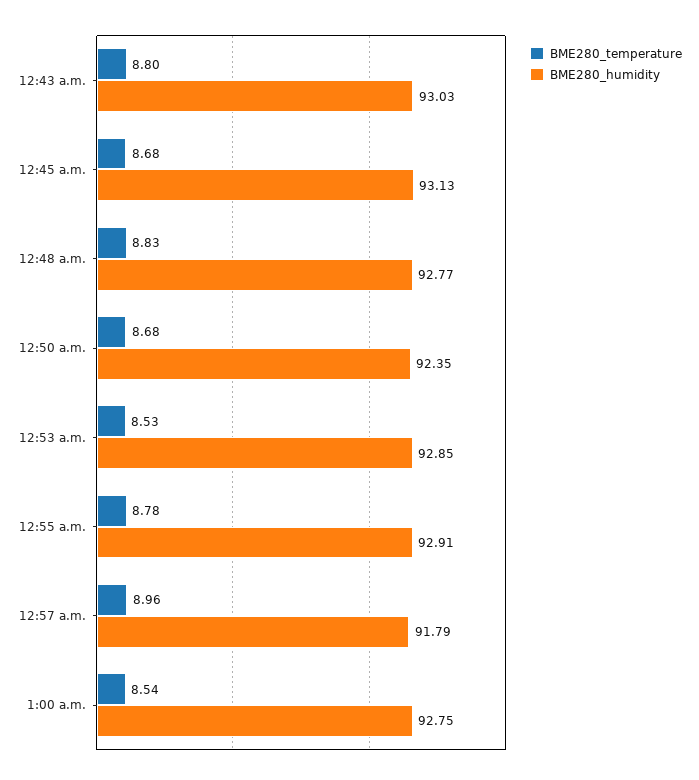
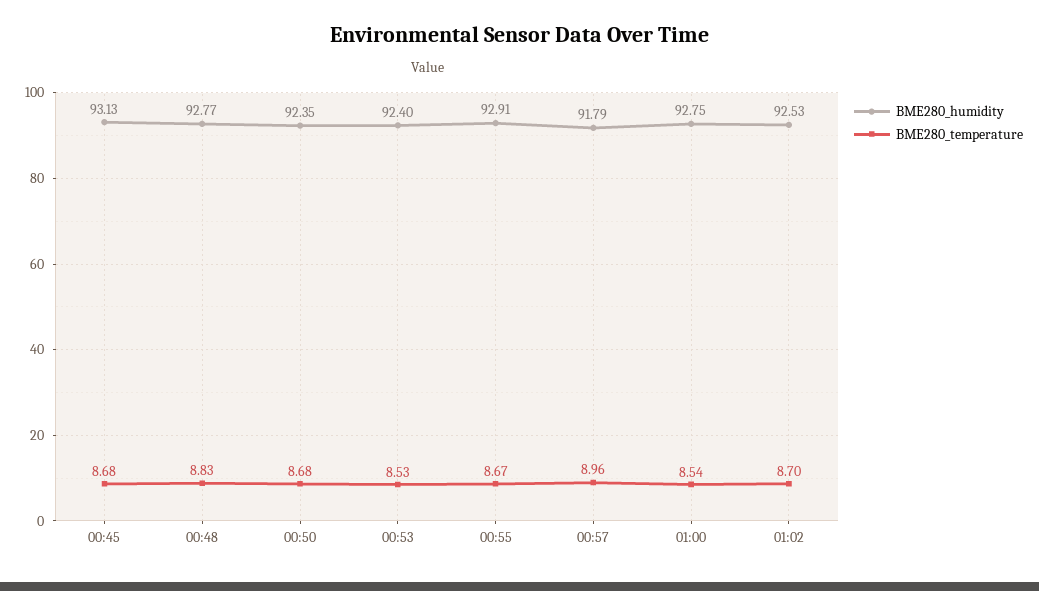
BME280_temperature, 12:43 a.m.: 8.8 -> none
BME280_humidity, 12:43 a.m.: 93.03 -> none
BME280_humidity, 12:53 a.m.: 92.85 -> 92.4
BME280_temperature, 12:55 a.m.: 8.78 -> 8.67
BME280_humidity, 01:02: none -> 92.53
BME280_temperature, 01:02: none -> 8.7

